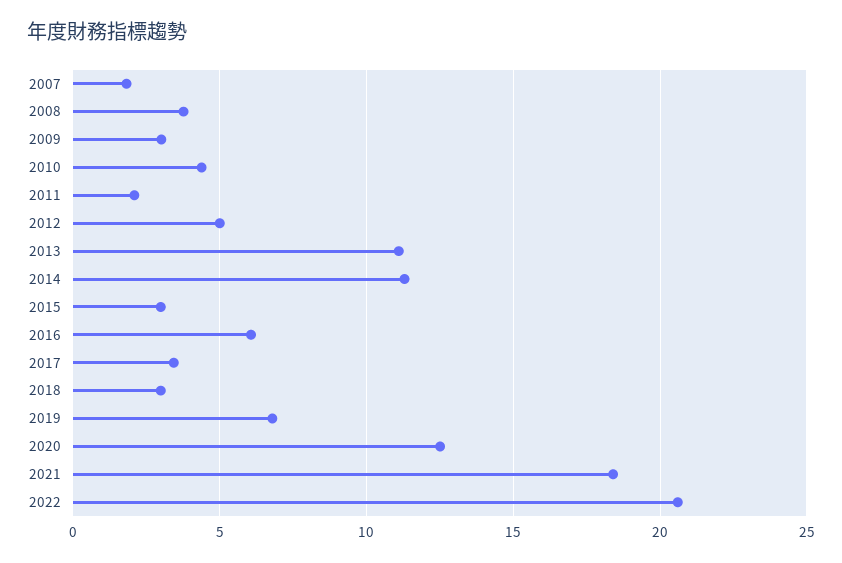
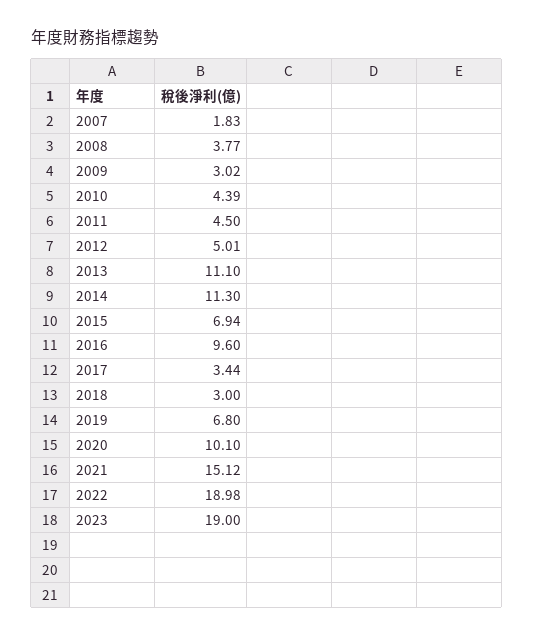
2011: 2 -> 4.5
2015: 3 -> 6.94
2016: 6 -> 9.6
2020: 12.5 -> 10.1
2021: 18.5 -> 15.12
2022: 20.5 -> 18.98
2023: none -> 19

